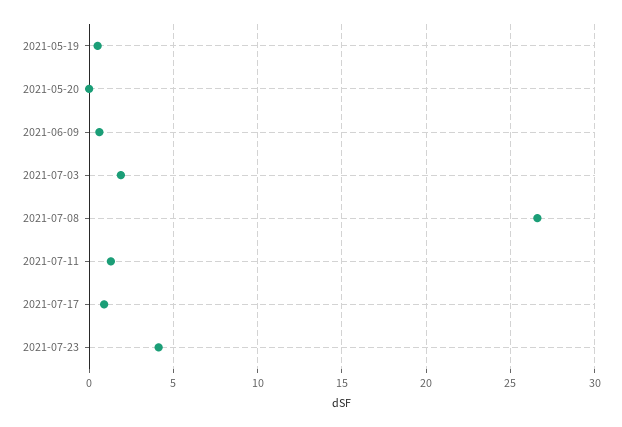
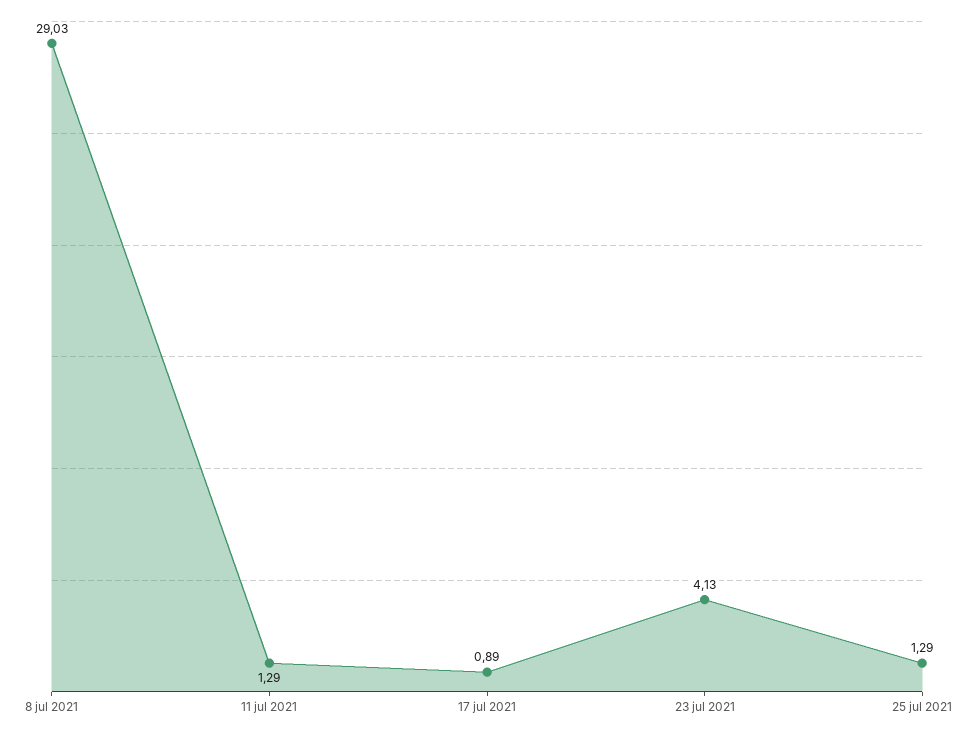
2021-05-19: 0.5 -> none
2021-05-20: 0 -> none
2021-06-09: 0.5 -> none
2021-07-03: 2 -> none
2021-07-08: 26.5 -> 29.03
25 jul 2021: none -> 1.29

